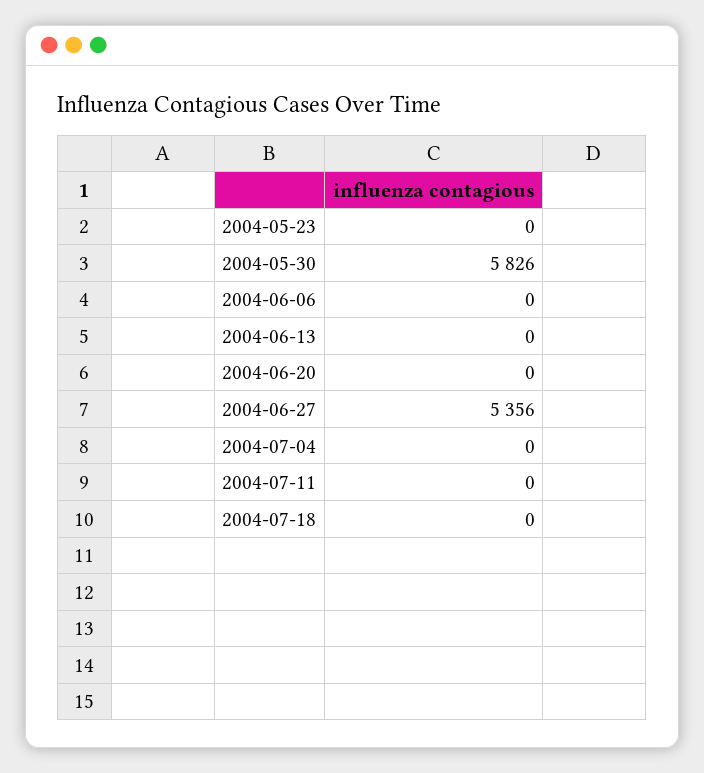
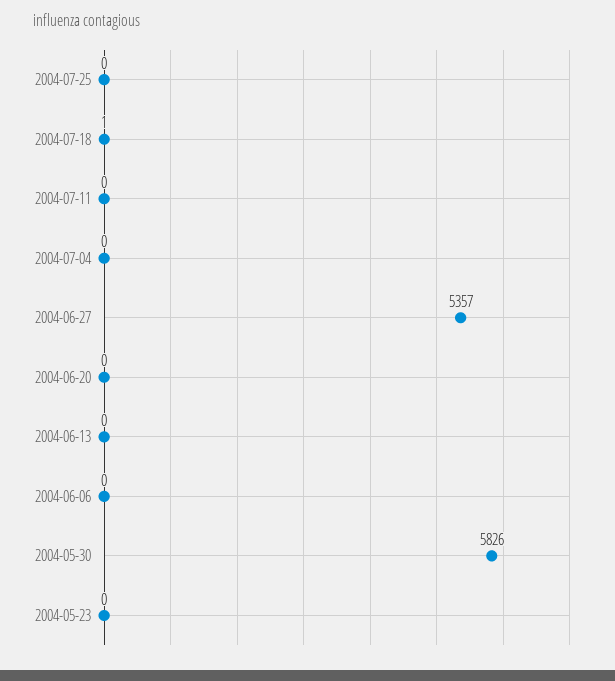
2004-06-27: 5356 -> 5357
2004-07-18: 0 -> 1
2004-07-25: none -> 0

